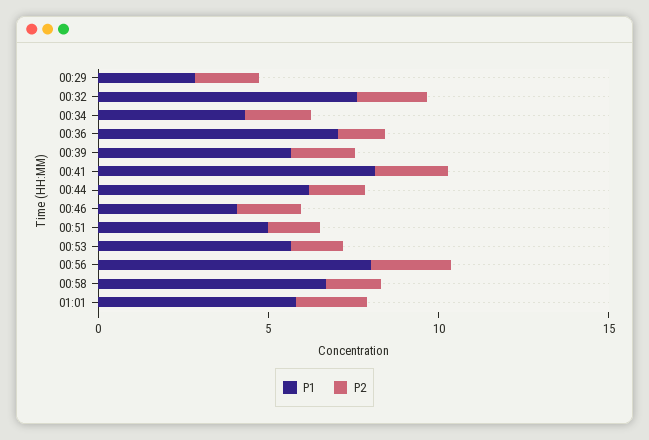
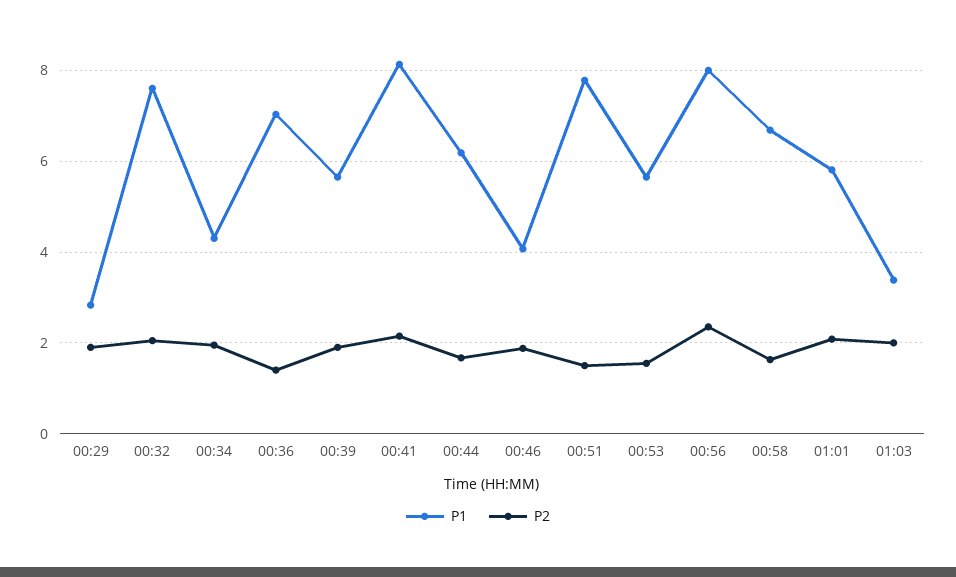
P1, 00:51: 5 -> 7.8
P1, 01:03: none -> 3.4
P2, 01:03: none -> 2

